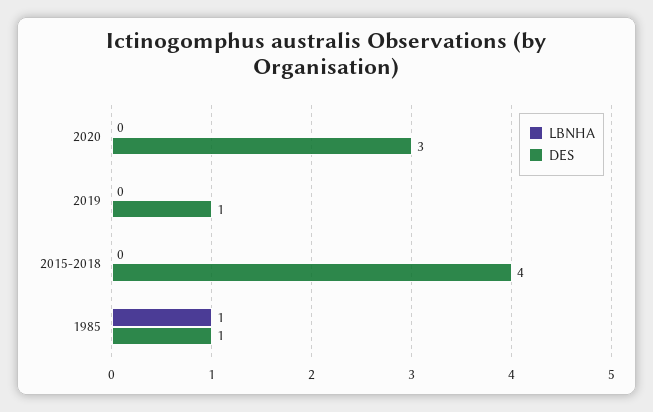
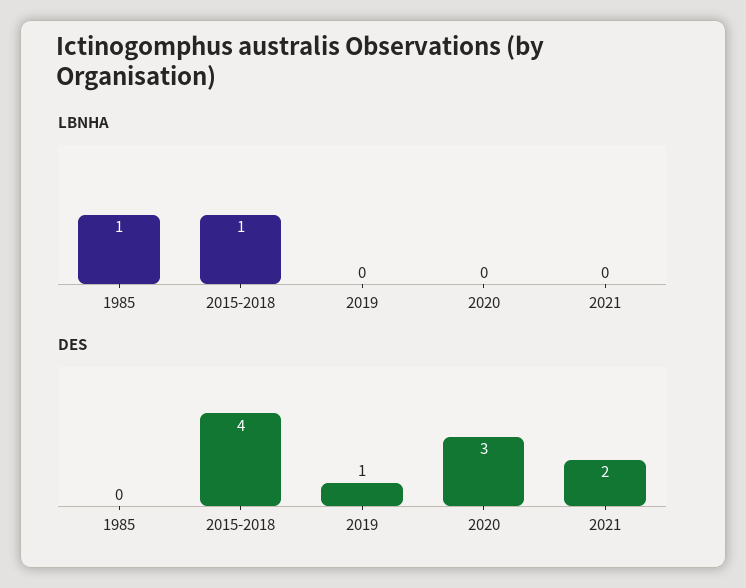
LBNHA, 2015-2018: 0 -> 1
DES, 1985: 1 -> 0
LBNHA, 2021: none -> 0
DES, 2021: none -> 2

